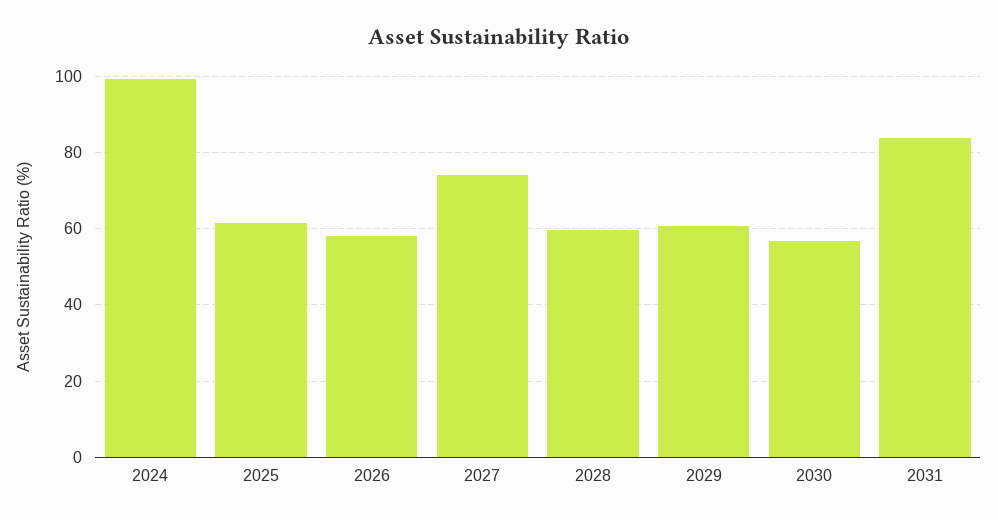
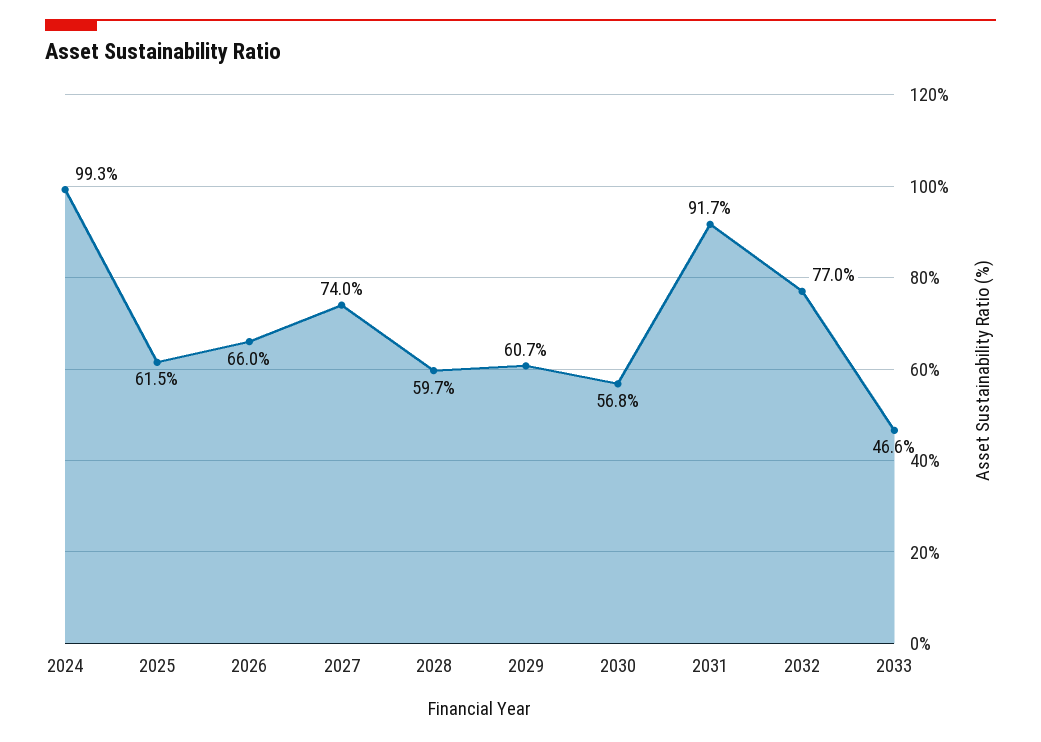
2026: 58 -> 66
2031: 84 -> 91.7
2032: none -> 77
2033: none -> 46.6

